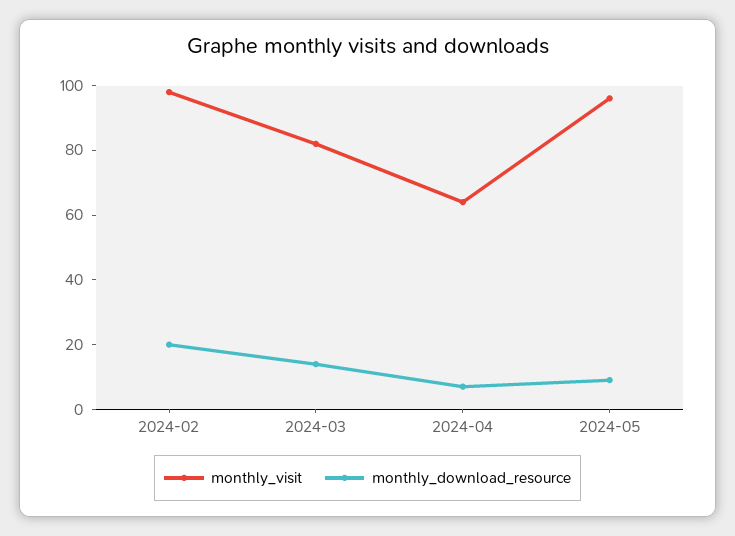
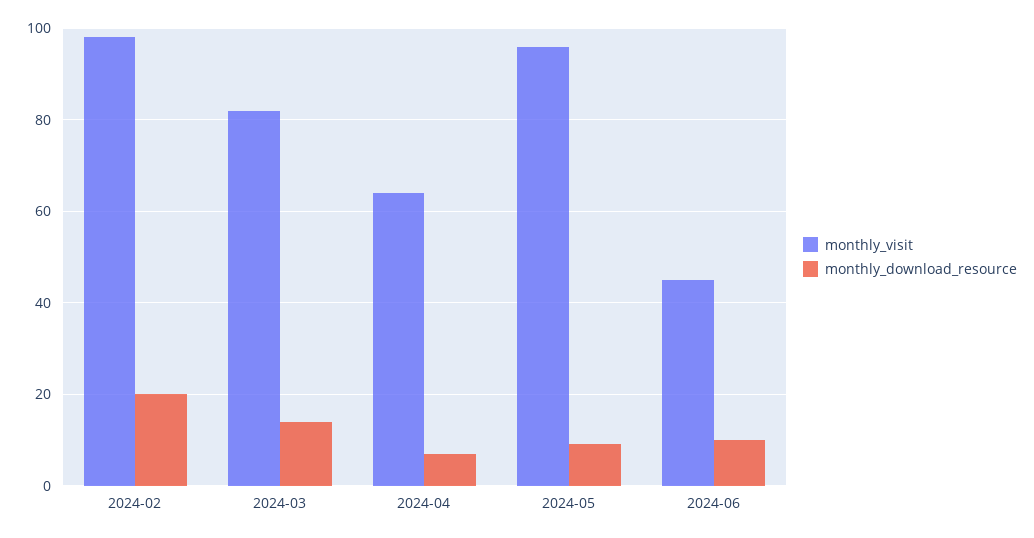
monthly_visit, 2024-06: none -> 45
monthly_download_resource, 2024-06: none -> 10

